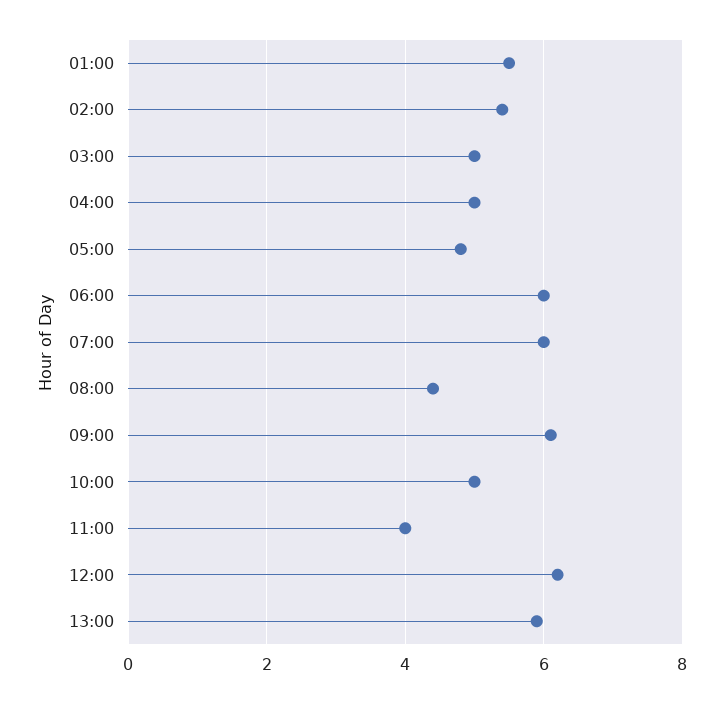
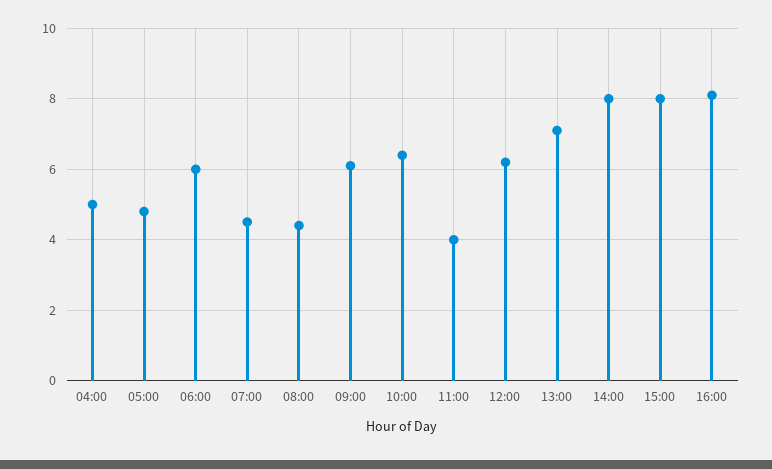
01:00: 5.5 -> none
02:00: 5.5 -> none
03:00: 5 -> none
07:00: 6 -> 4.5
10:00: 5 -> 6.5
13:00: 6 -> 7
14:00: none -> 8
15:00: none -> 8
16:00: none -> 8

